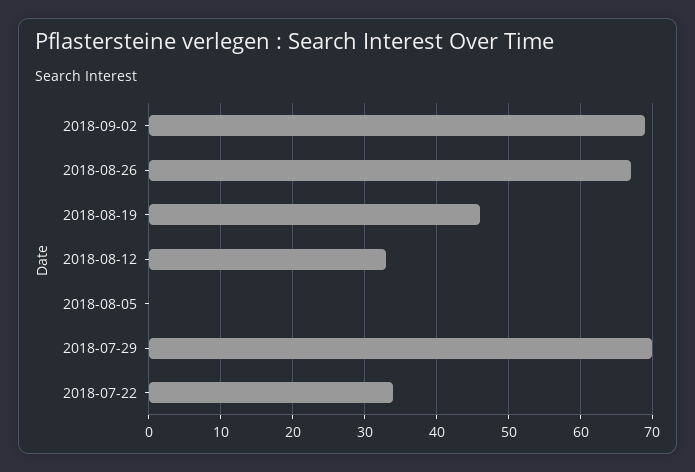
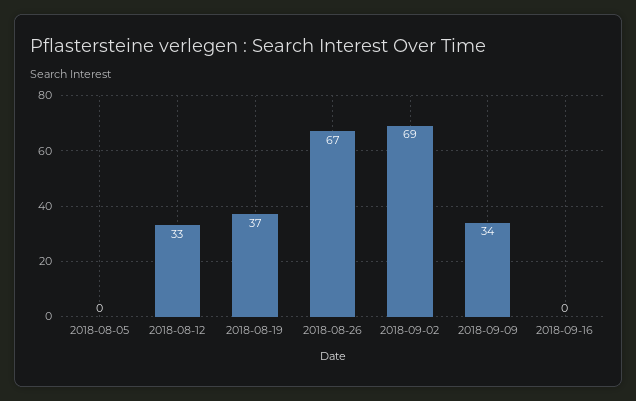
2018-08-19: 46 -> 37
2018-07-29: 70 -> none
2018-07-22: 34 -> none
2018-09-09: none -> 34
2018-09-16: none -> 0

